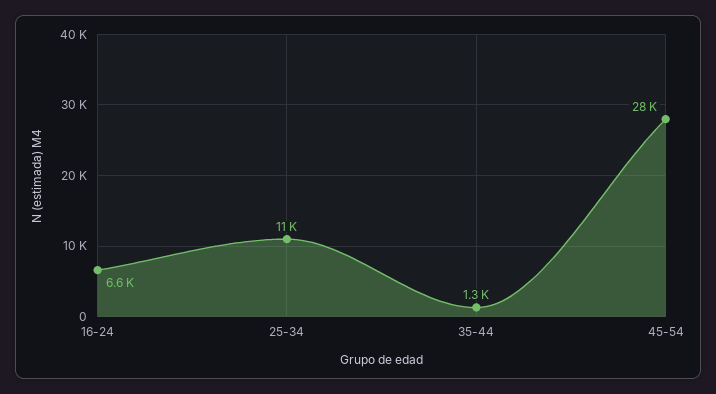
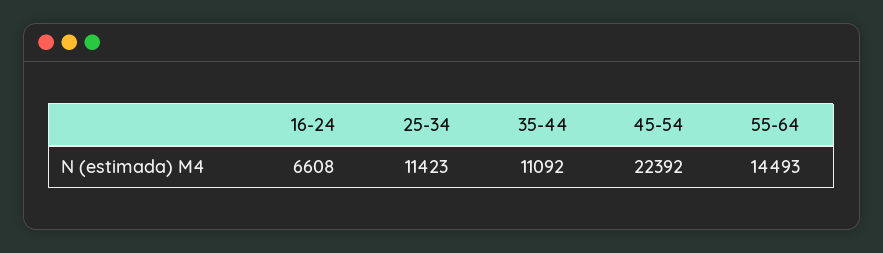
35-44: 1300 -> 11092
45-54: 28000 -> 22392
55-64: none -> 14493

